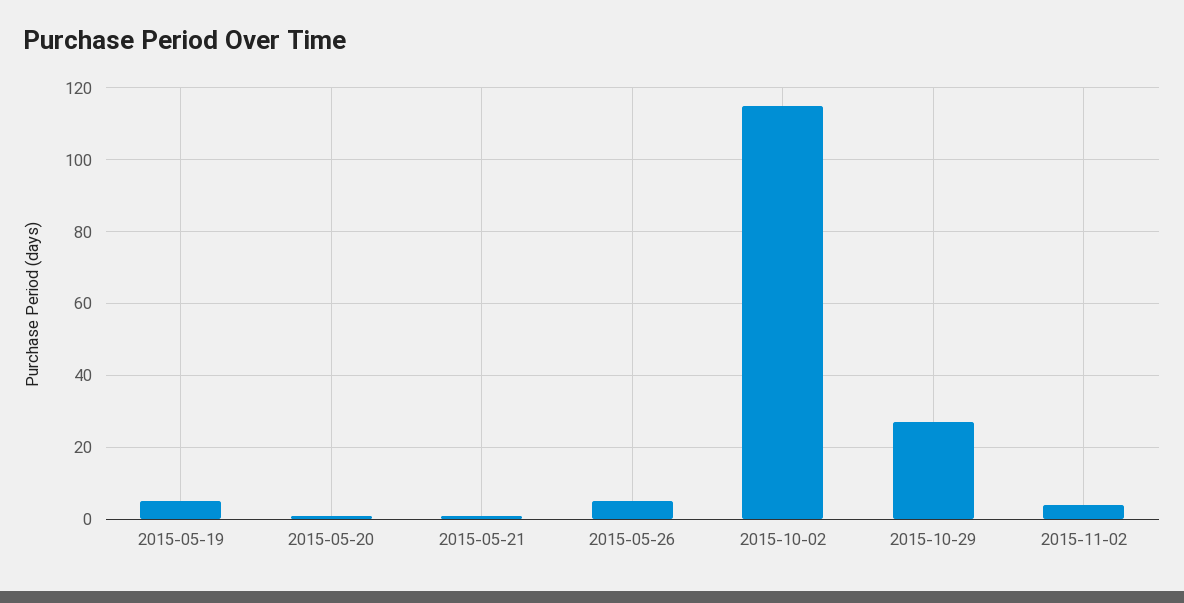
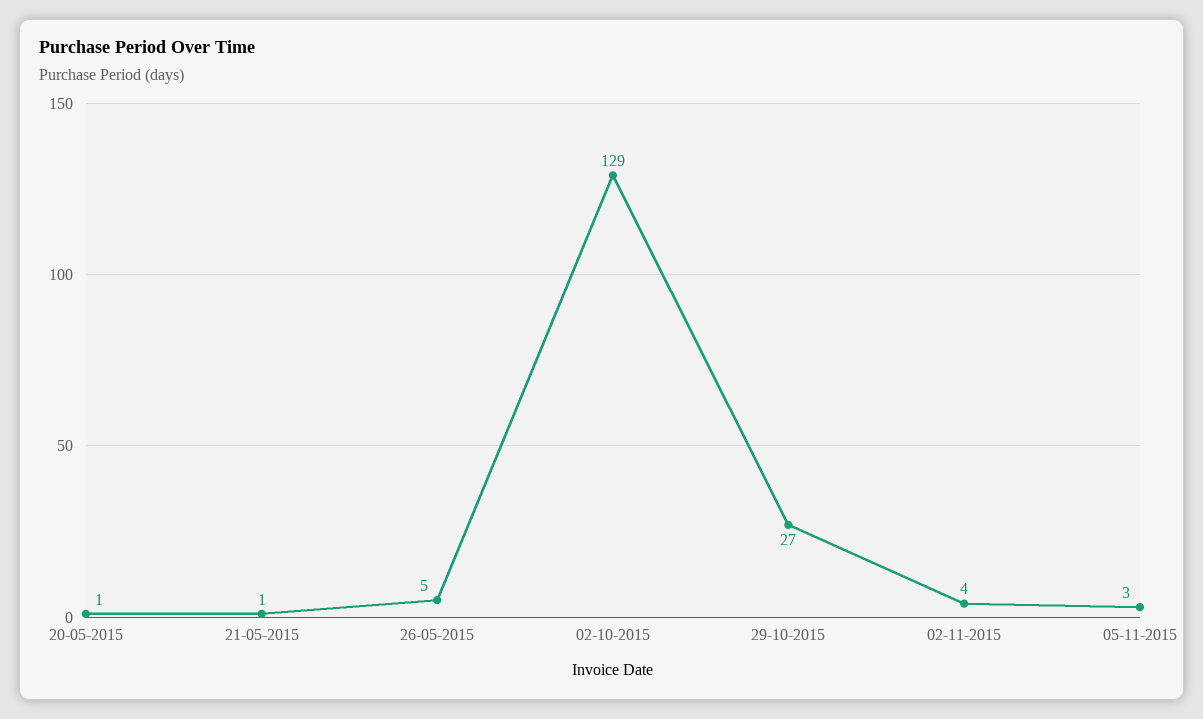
2015-05-19: 5 -> none
2015-10-02: 115 -> 129
05-11-2015: none -> 3

